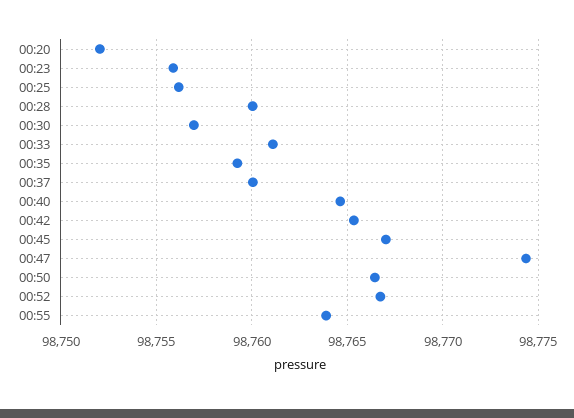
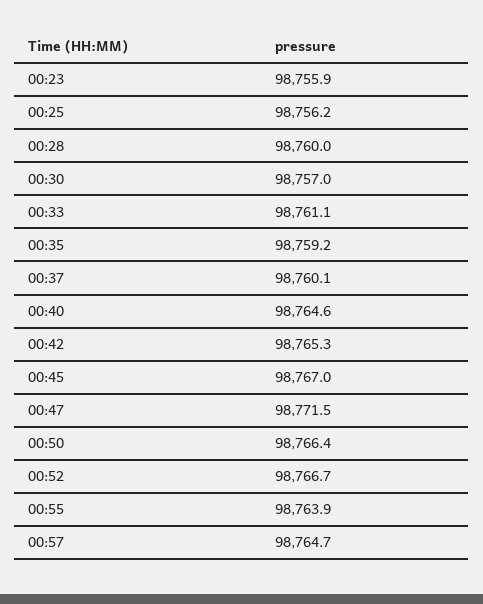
00:20: 98752 -> none
00:47: 98774.5 -> 98771.5
00:57: none -> 98764.7

